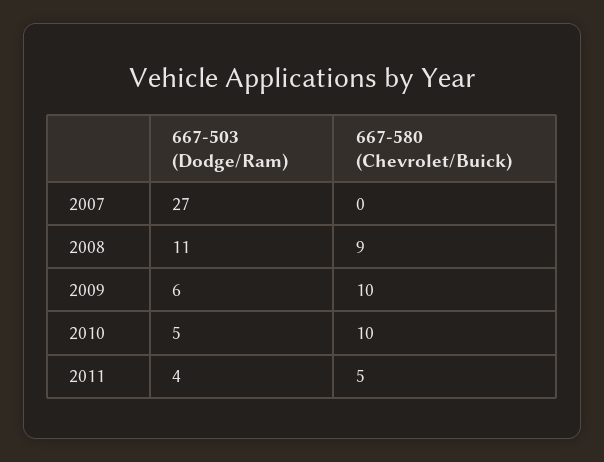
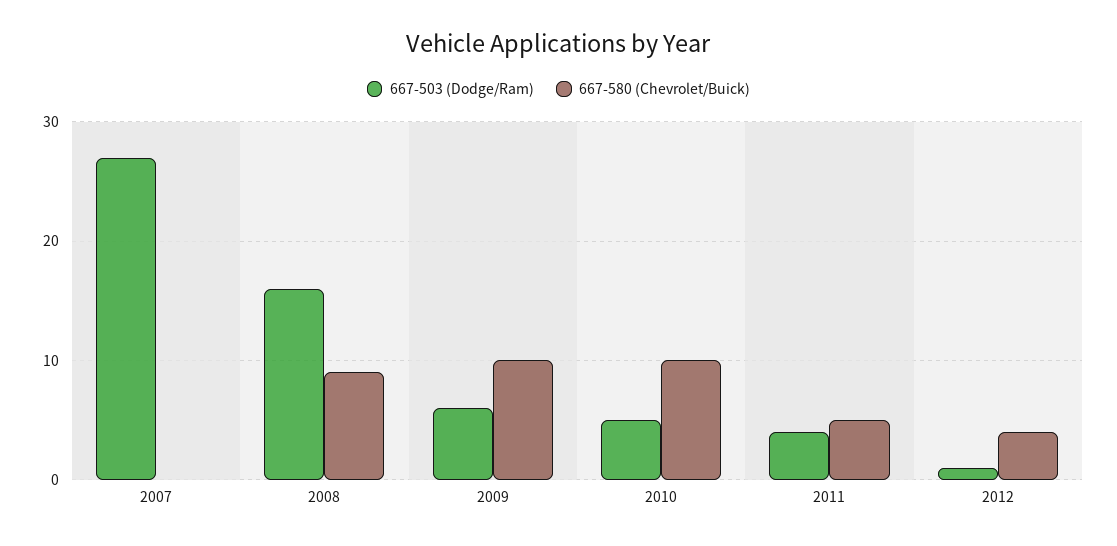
667-503 (Dodge/Ram), 2008: 11 -> 16
667-503 (Dodge/Ram), 2012: none -> 1
667-580 (Chevrolet/Buick), 2012: none -> 4

